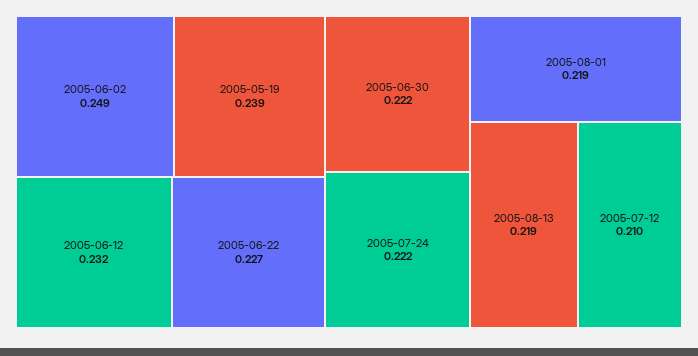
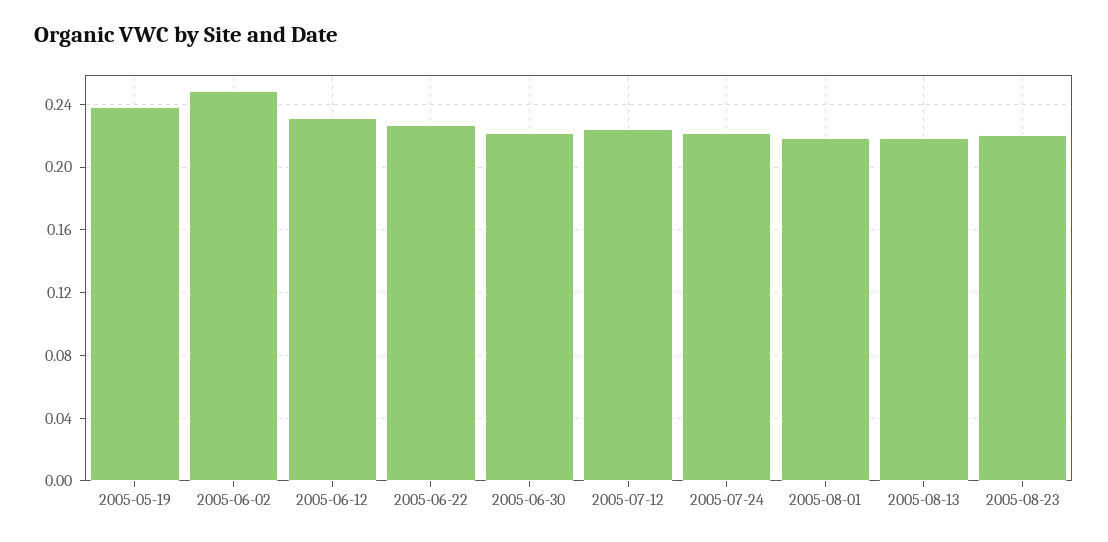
2005-07-12: 0.21 -> 0.225
2005-08-23: none -> 0.22

